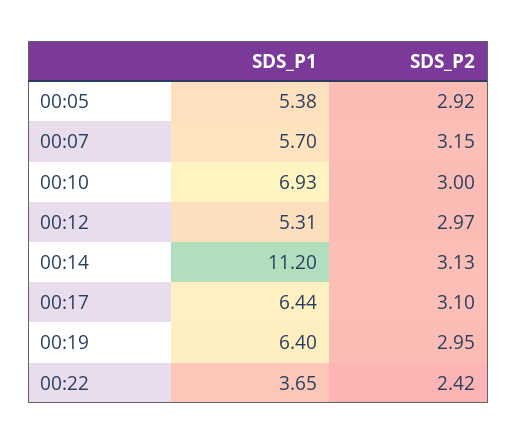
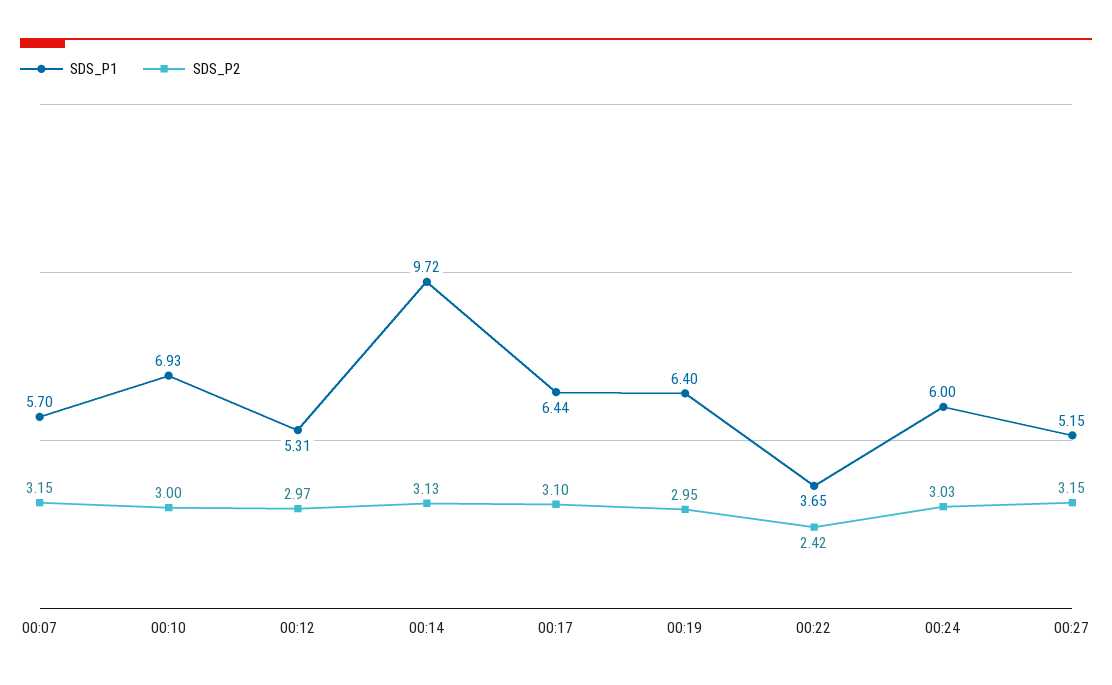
SDS_P1, 00:05: 5.38 -> none
SDS_P2, 00:05: 2.92 -> none
SDS_P1, 00:14: 11.2 -> 9.72
SDS_P1, 00:24: none -> 6
SDS_P2, 00:24: none -> 3.03
SDS_P1, 00:27: none -> 5.15
SDS_P2, 00:27: none -> 3.15

